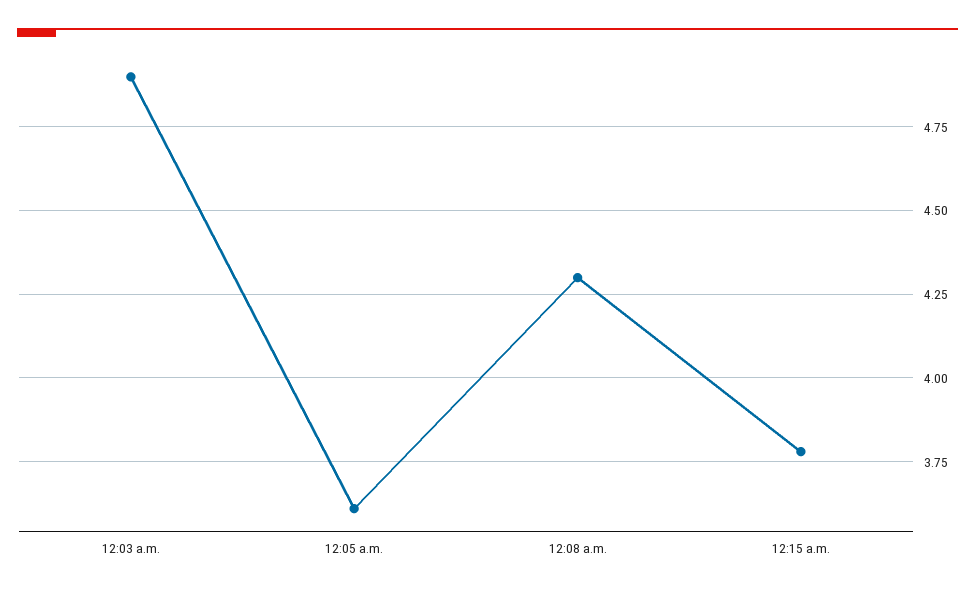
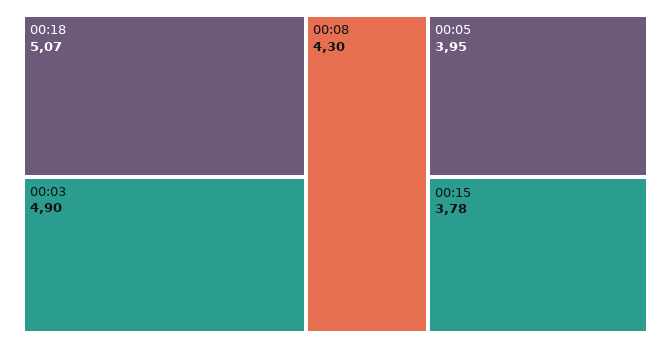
12:05 a.m.: 3.6 -> 3.95
00:18: none -> 5.07

